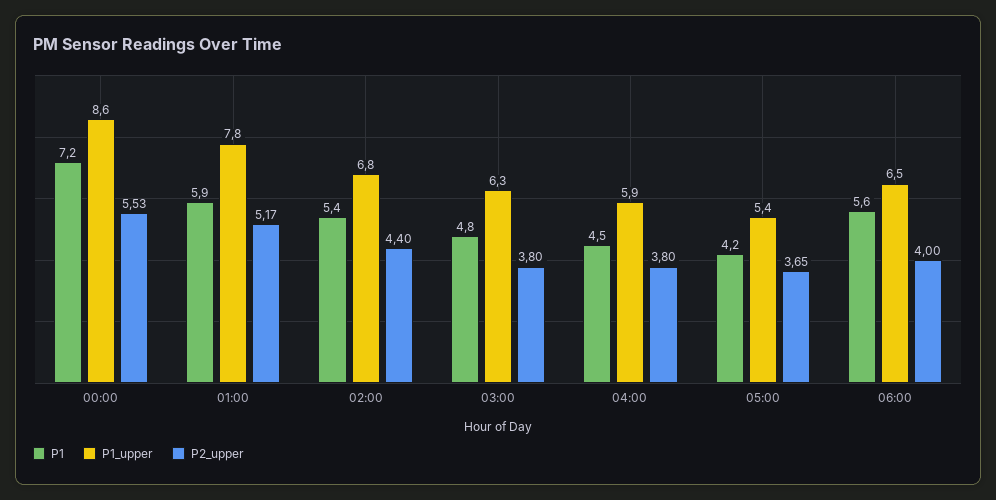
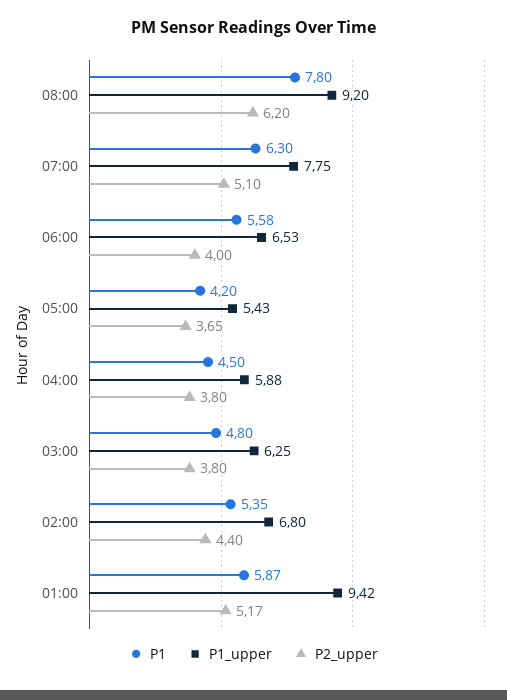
P1, 00:00: 7.2 -> none
P1_upper, 00:00: 8.6 -> none
P2_upper, 00:00: 5.53 -> none
P1_upper, 01:00: 7.8 -> 9.42
P1, 08:00: none -> 7.8
P1_upper, 08:00: none -> 9.2
P2_upper, 08:00: none -> 6.2
P1, 07:00: none -> 6.3
P1_upper, 07:00: none -> 7.75
P2_upper, 07:00: none -> 5.1

